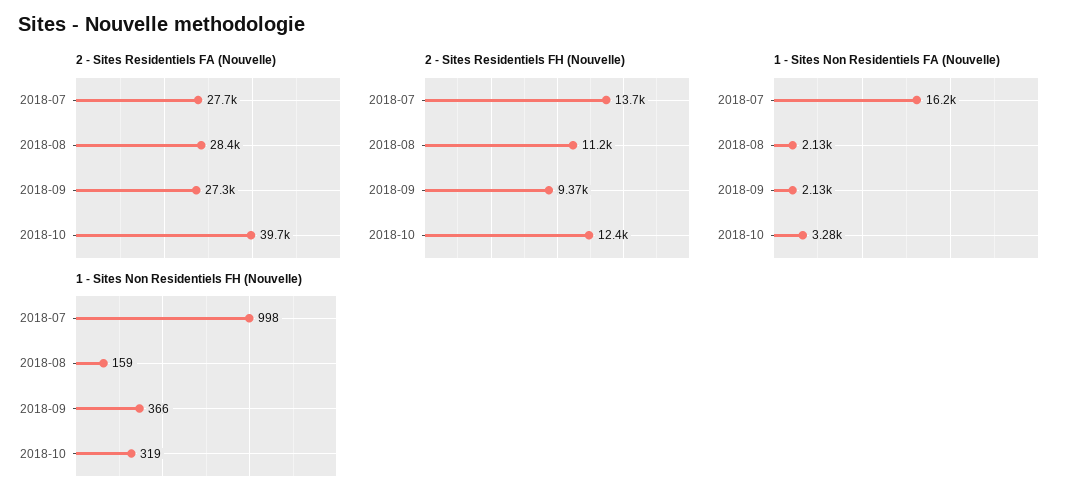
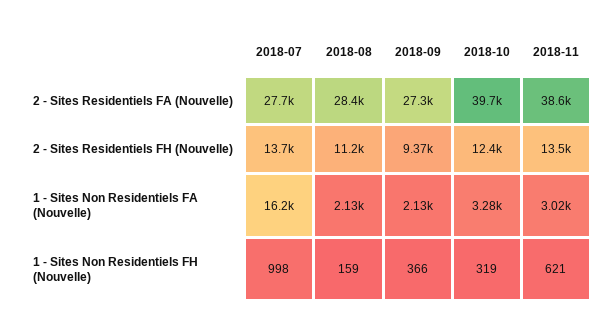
2 - Sites Residentiels FA (Nouvelle), 2018-11: none -> 38600
2 - Sites Residentiels FH (Nouvelle), 2018-11: none -> 13500
1 - Sites Non Residentiels FA (Nouvelle), 2018-11: none -> 3020
1 - Sites Non Residentiels FH (Nouvelle), 2018-11: none -> 621

